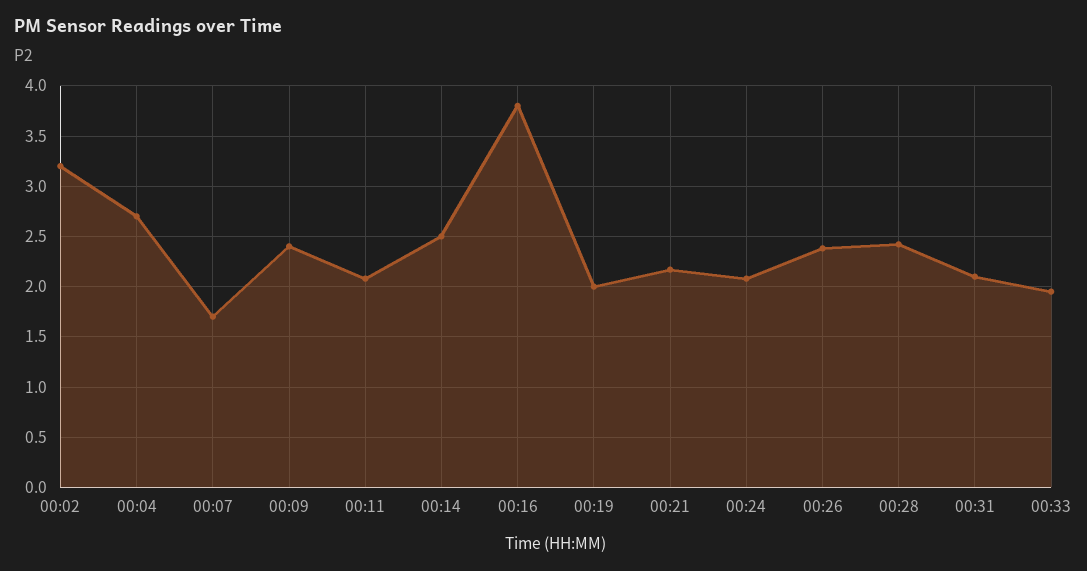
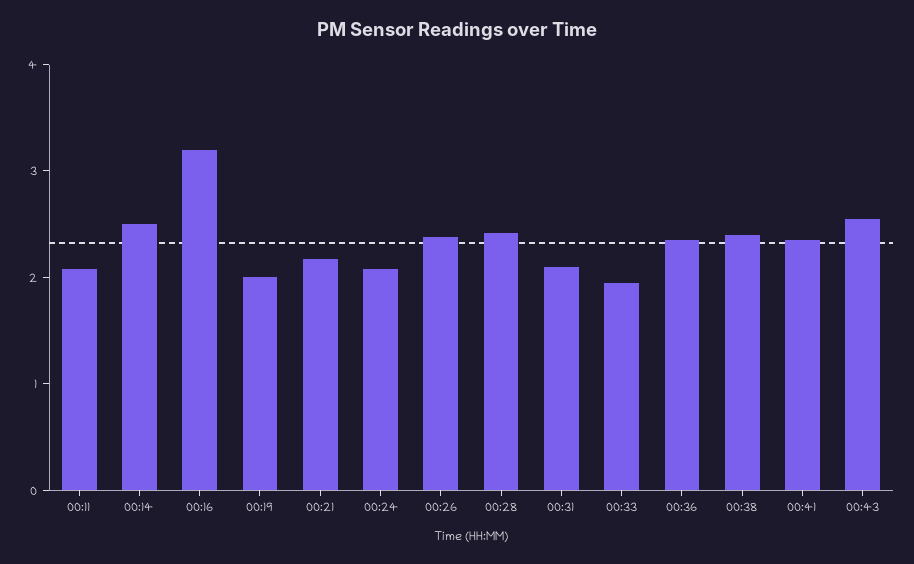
00:02: 3.2 -> none
00:04: 2.7 -> none
00:07: 1.7 -> none
00:09: 2.4 -> none
00:16: 3.8 -> 3.2
00:36: none -> 2.4
00:38: none -> 2.4
00:41: none -> 2.4
00:43: none -> 2.6

